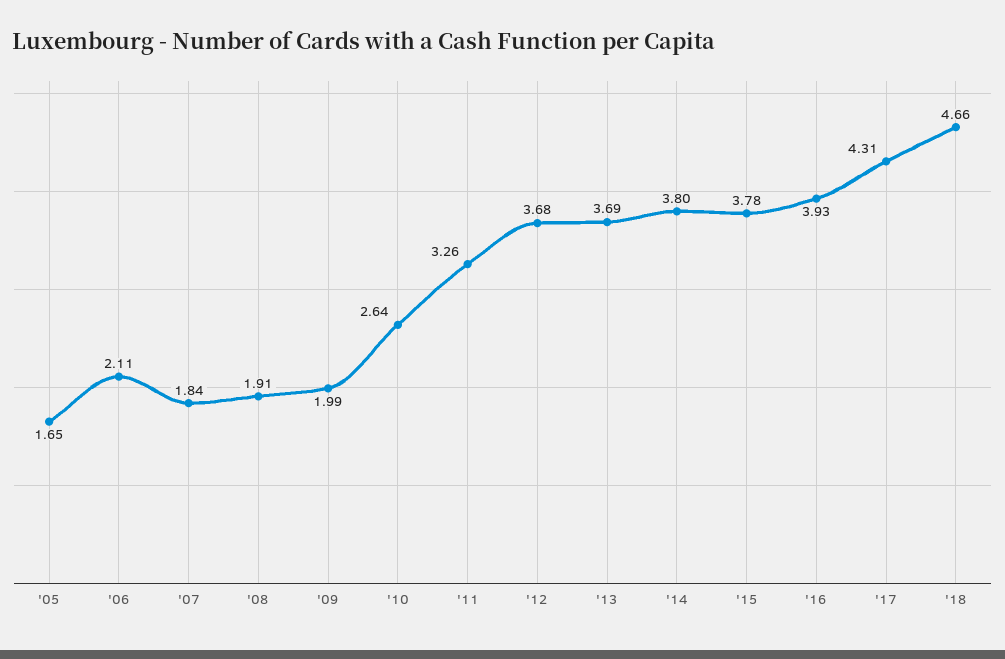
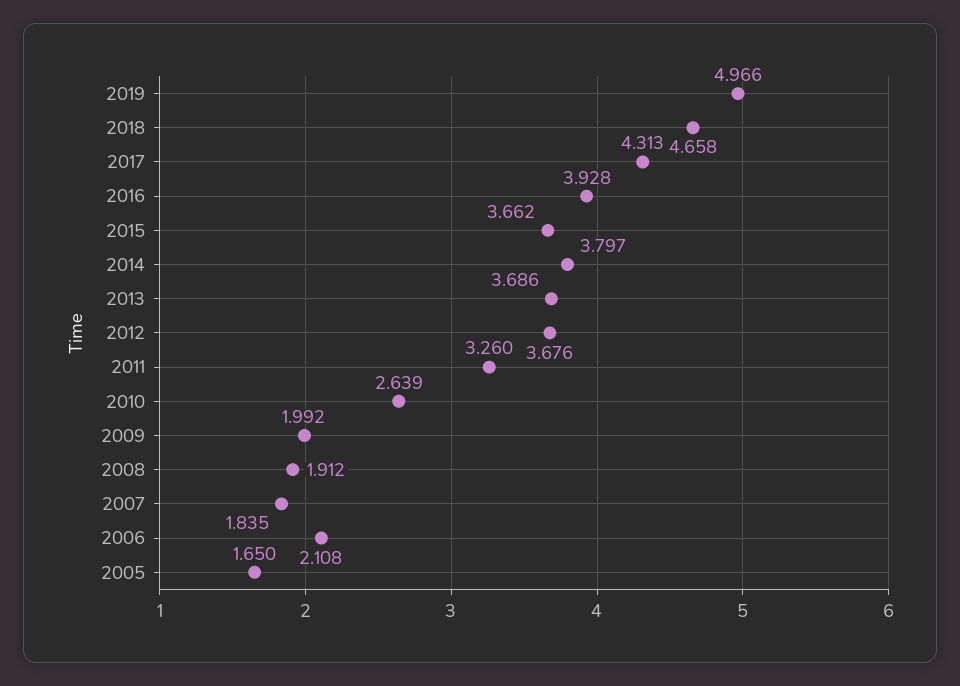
'15: 3.78 -> 3.662
2019: none -> 4.966

